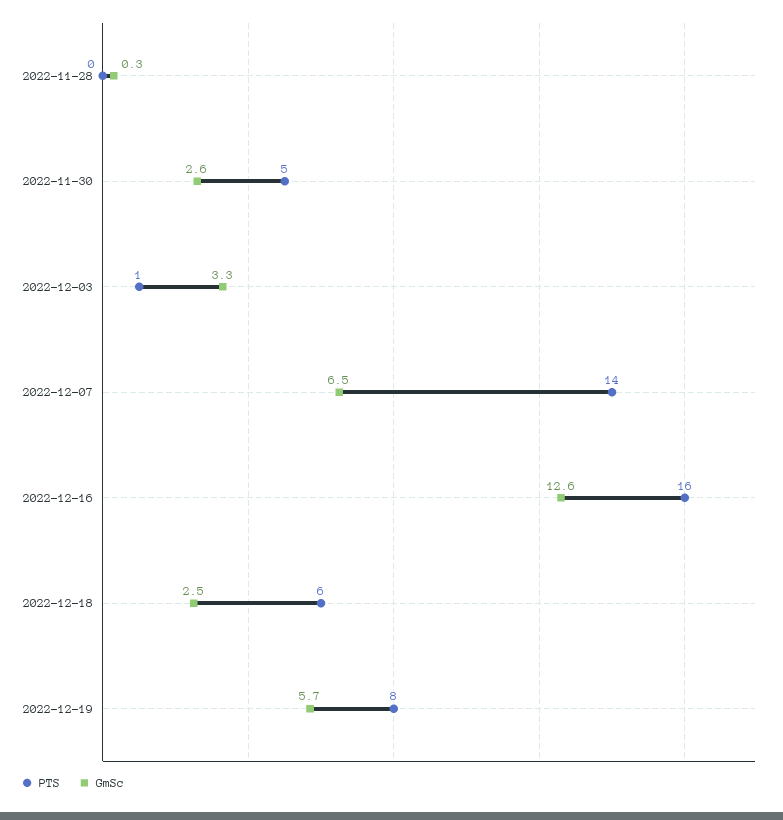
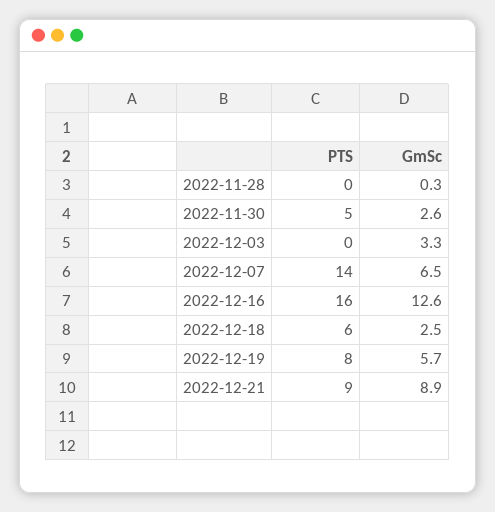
PTS, 2022-12-03: 1 -> 0
PTS, 2022-12-21: none -> 9
GmSc, 2022-12-21: none -> 8.9

